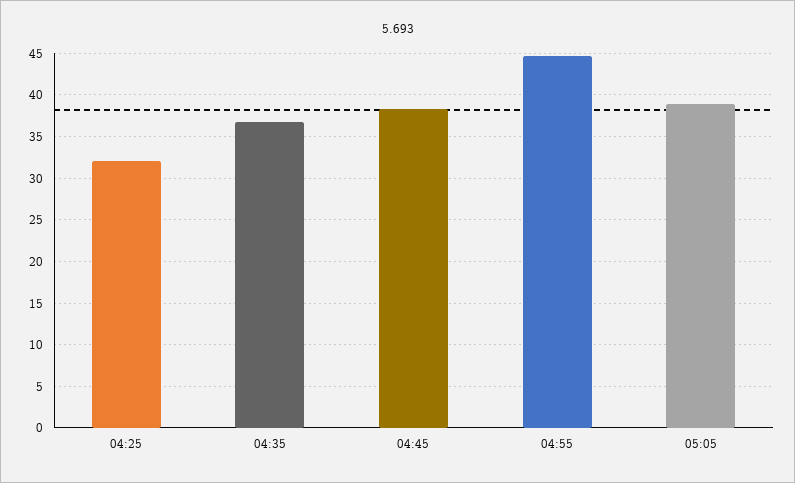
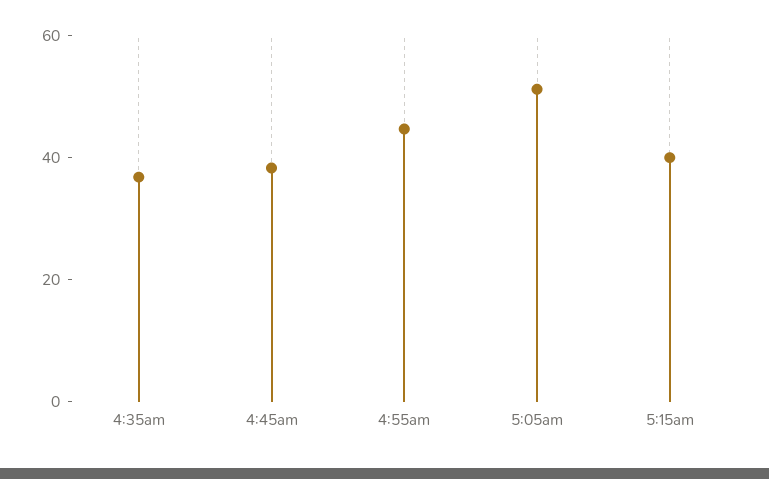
04:25: 32 -> none
05:05: 39 -> 50
5:15am: none -> 40

